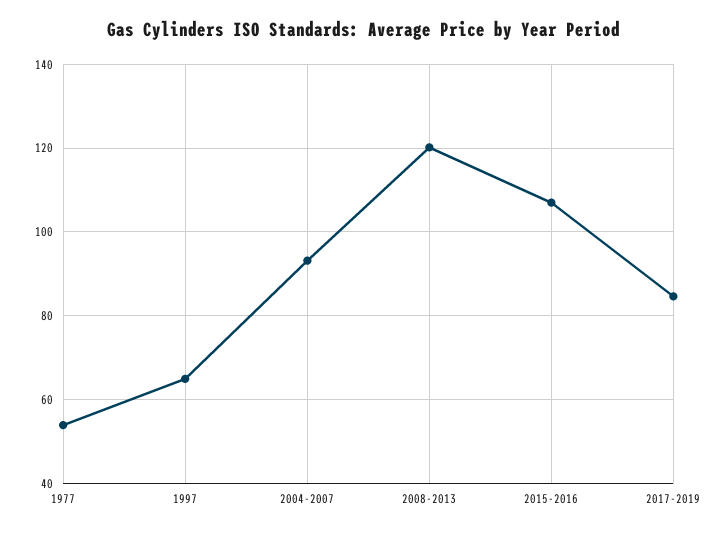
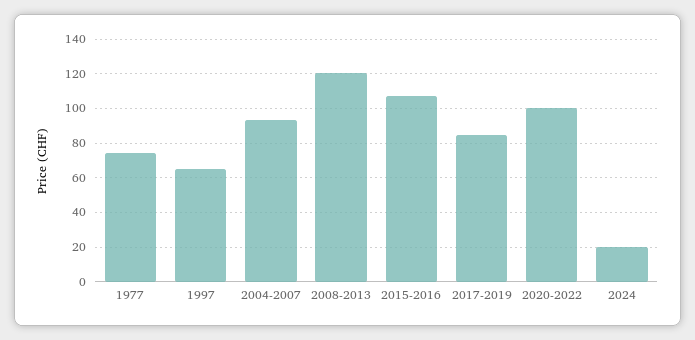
1977: 54 -> 75
2020-2022: none -> 100
2024: none -> 20

